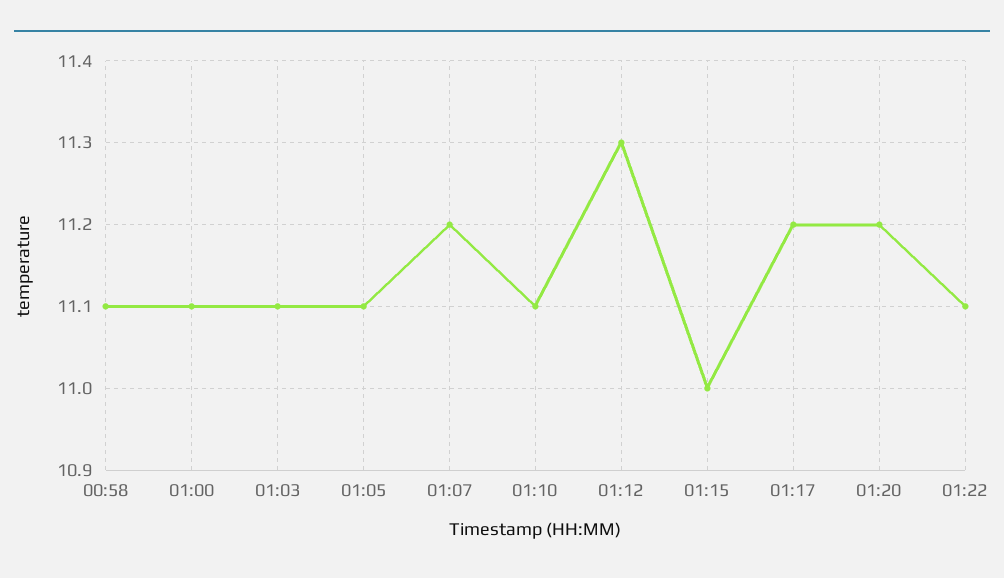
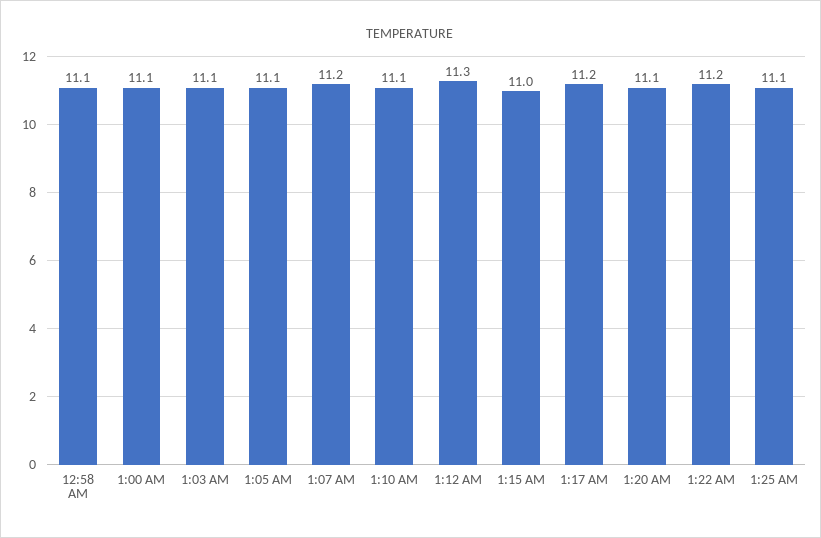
01:20: 11.2 -> 11.1
01:22: 11.1 -> 11.2
1:25 AM: none -> 11.1

